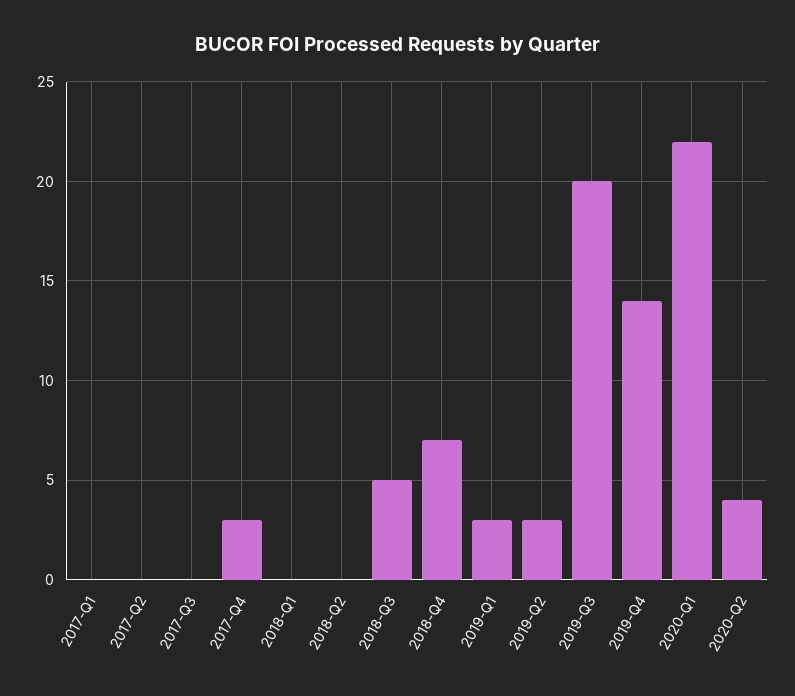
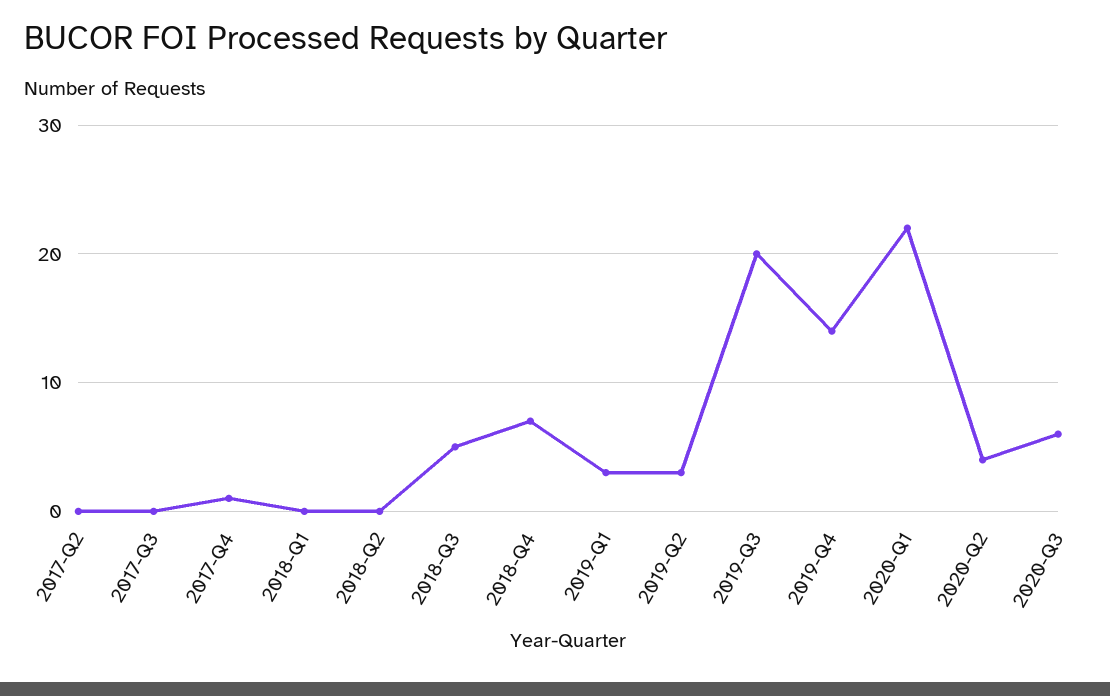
2017-Q1: 0 -> none
2017-Q4: 3 -> 1
2020-Q3: none -> 6

